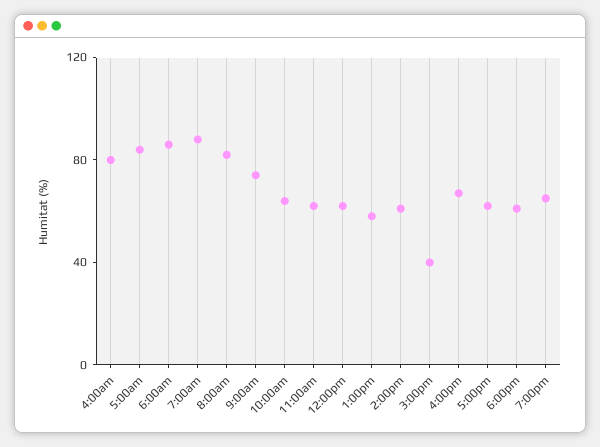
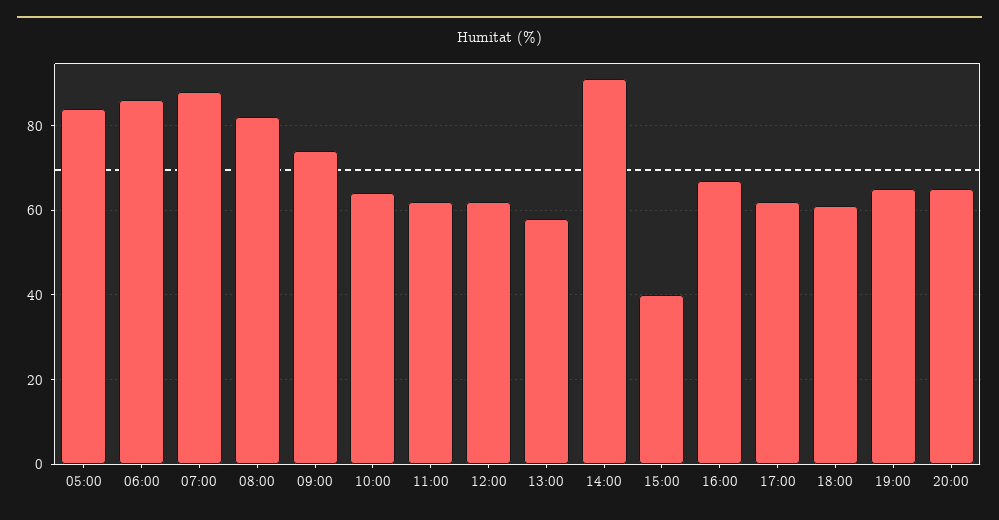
4:00am: 80 -> none
2:00pm: 60 -> 90
20:00: none -> 65

